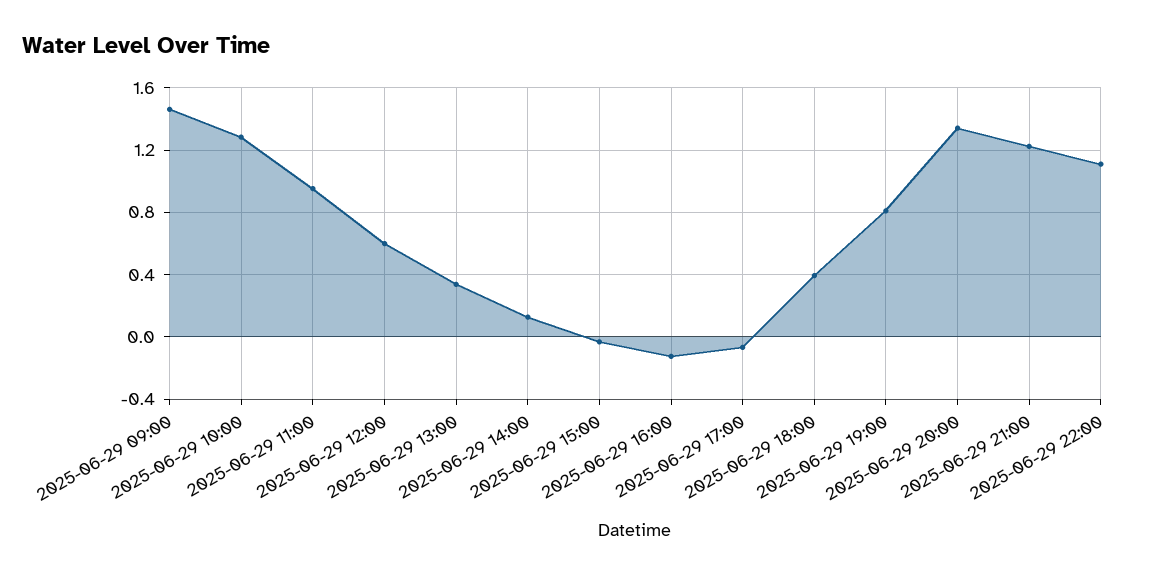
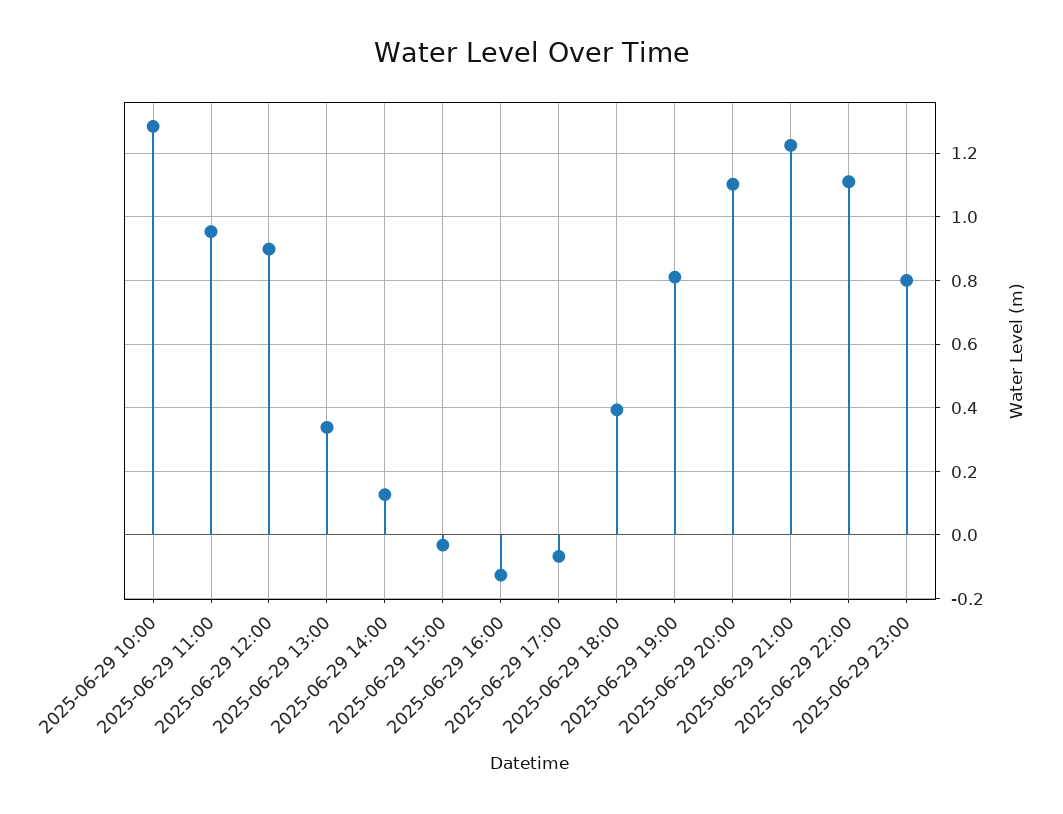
2025-06-29 09:00: 1.45 -> none
2025-06-29 12:00: 0.6 -> 0.9
2025-06-29 20:00: 1.35 -> 1.1
2025-06-29 23:00: none -> 0.8

